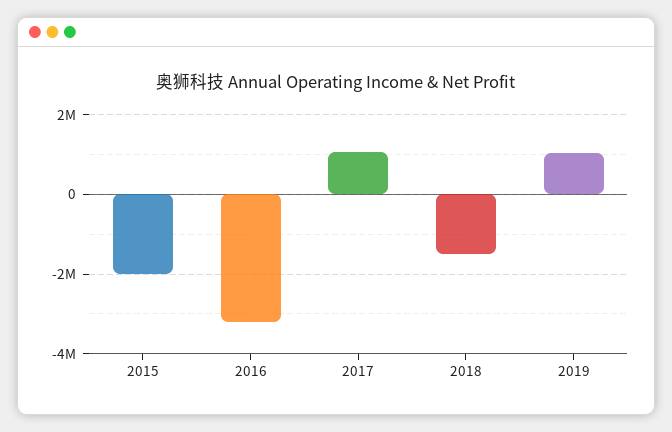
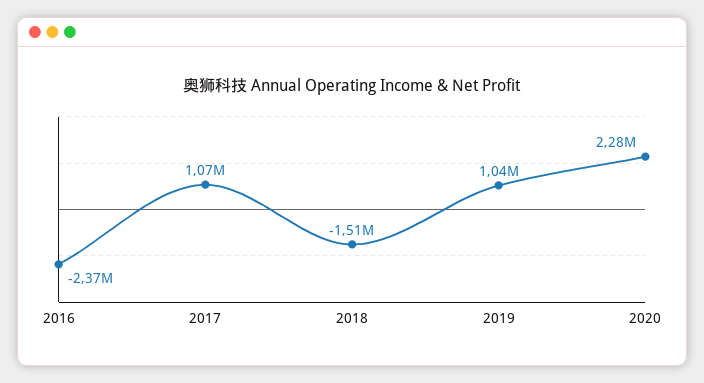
2015: -2000000 -> none
2016: -3200000 -> -2370000
2020: none -> 2280000

